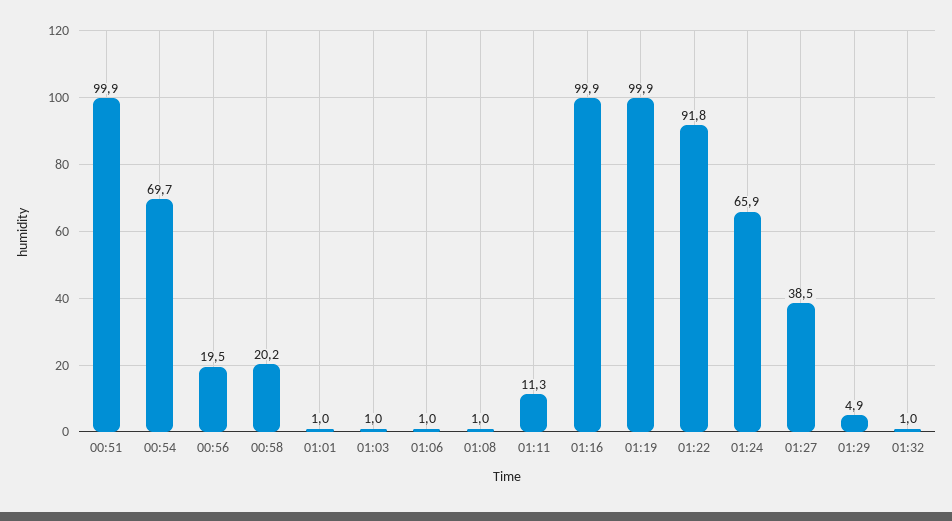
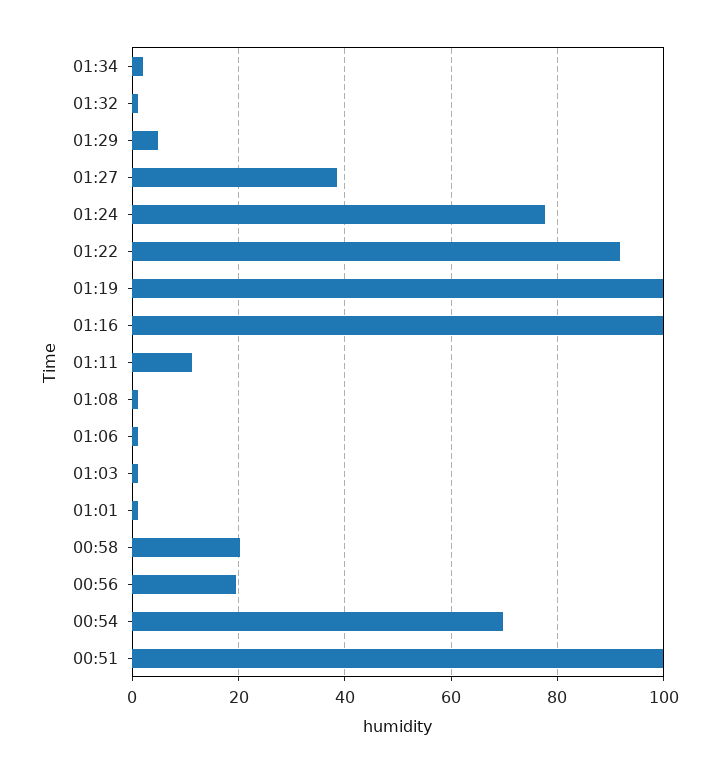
01:24: 65.9 -> 78
01:34: none -> 2

